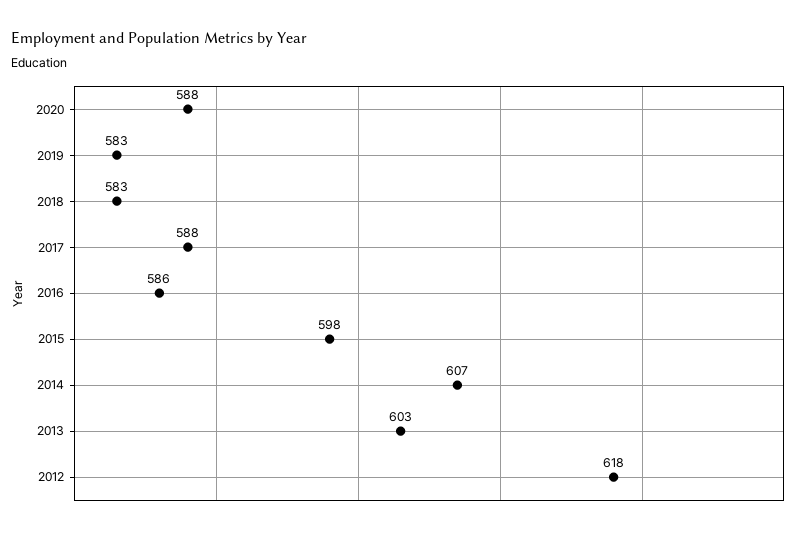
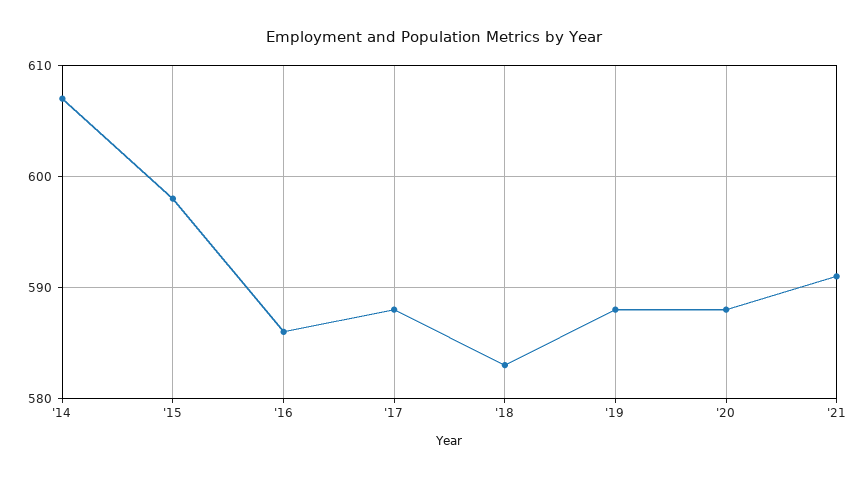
2019: 583 -> 588
2013: 603 -> none
2012: 618 -> none
'21: none -> 591

